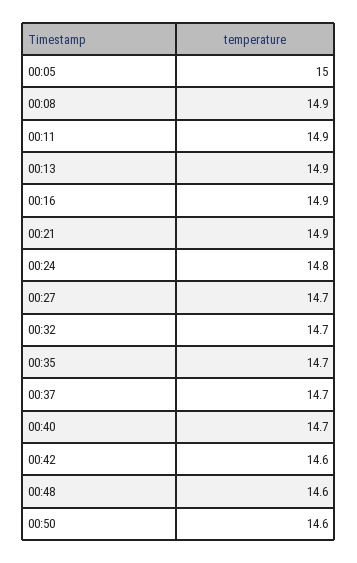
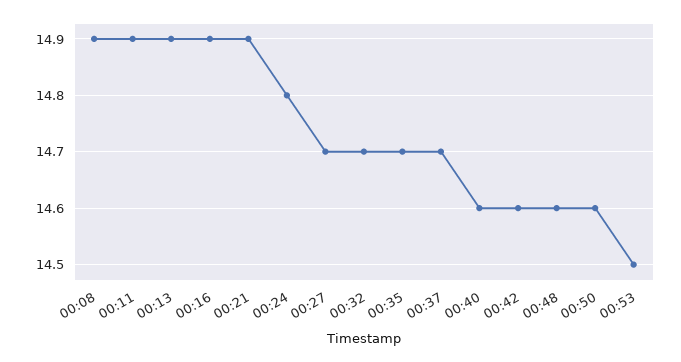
00:05: 15 -> none
00:40: 14.7 -> 14.6
00:53: none -> 14.5

